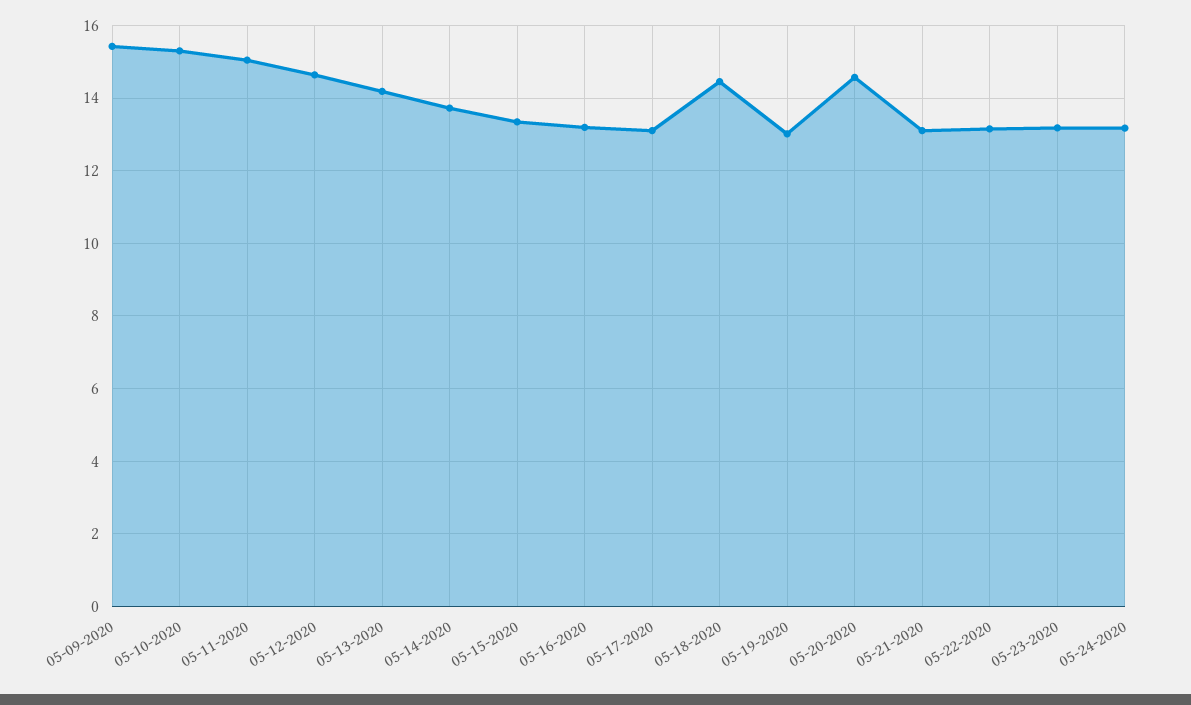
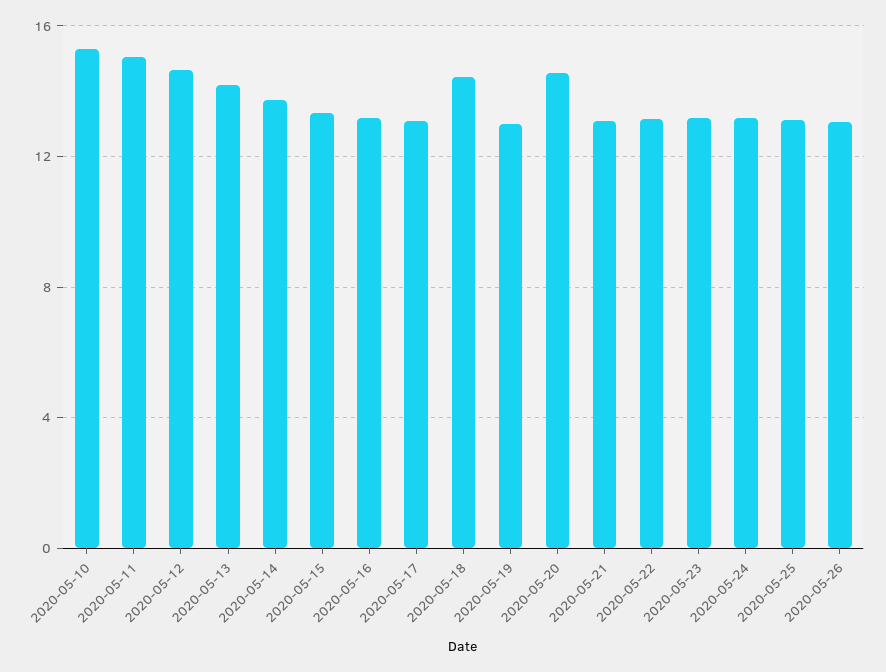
05-09-2020: 15.4 -> none
2020-05-25: none -> 13
2020-05-26: none -> 13

